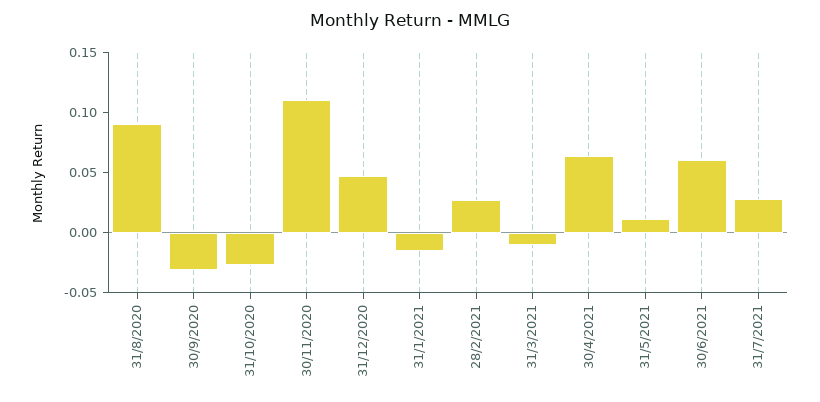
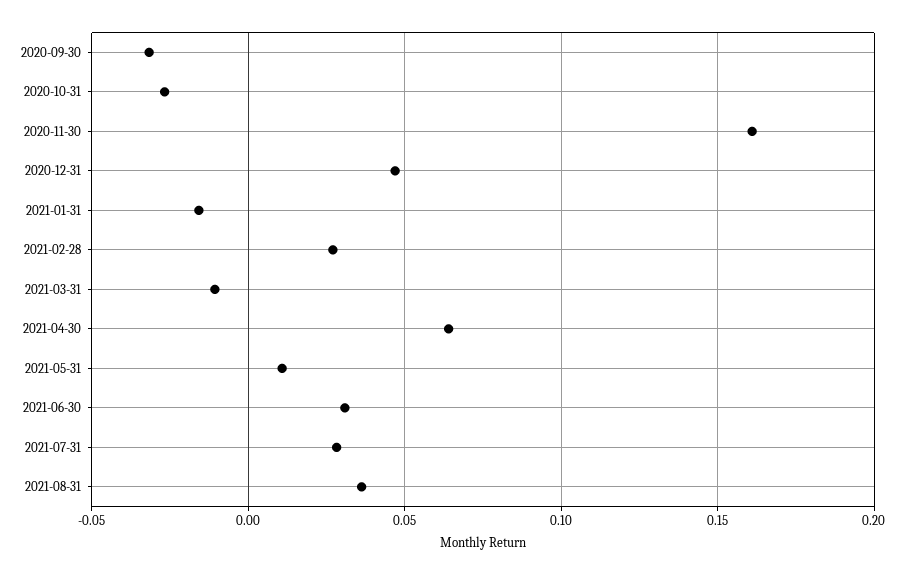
31/8/2020: 0.09 -> none
30/11/2020: 0.11 -> 0.16
30/6/2021: 0.06 -> 0.03
2021-08-31: none -> 0.035

